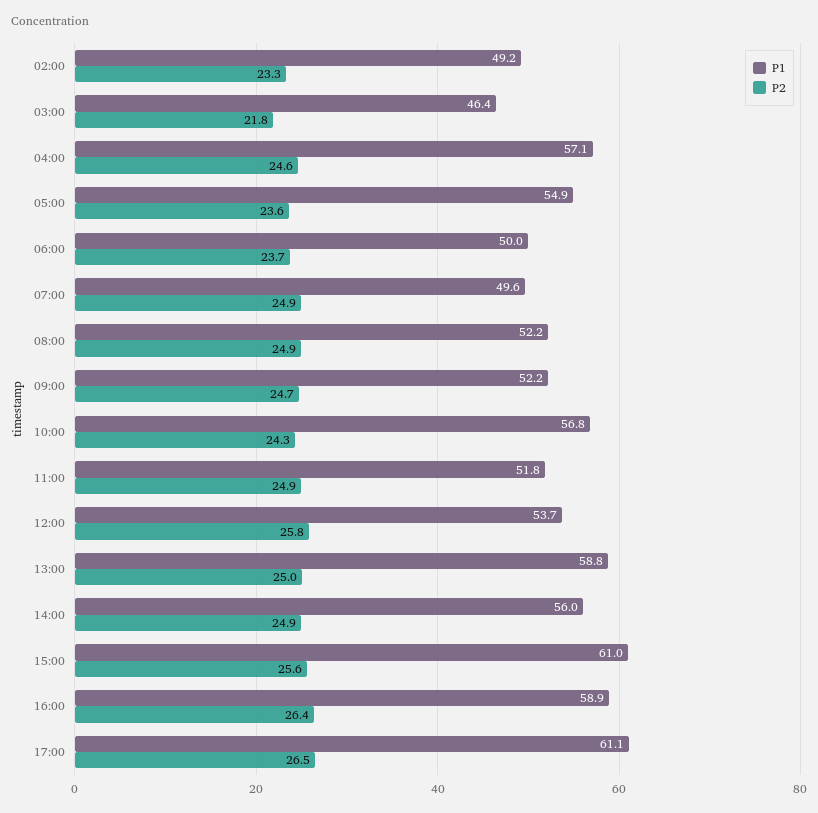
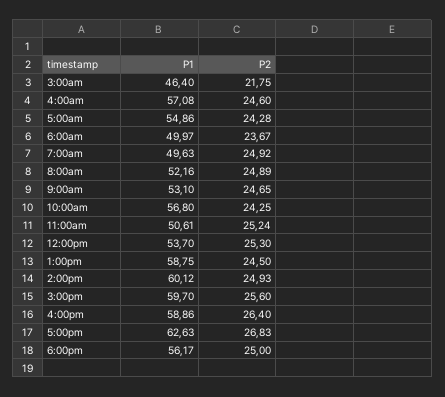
P1, 02:00: 49.2 -> none
P2, 02:00: 23.3 -> none
P2, 05:00: 23.6 -> 24.28
P1, 09:00: 52.2 -> 53.1
P1, 11:00: 51.8 -> 50.61
P2, 11:00: 24.9 -> 25.24
P2, 12:00: 25.8 -> 25.3
P2, 13:00: 25 -> 24.5
P1, 14:00: 56 -> 60.12
P1, 15:00: 61 -> 59.7
P1, 17:00: 61.1 -> 62.63
P2, 17:00: 26.5 -> 26.83
P1, 6:00pm: none -> 56.17
P2, 6:00pm: none -> 25

